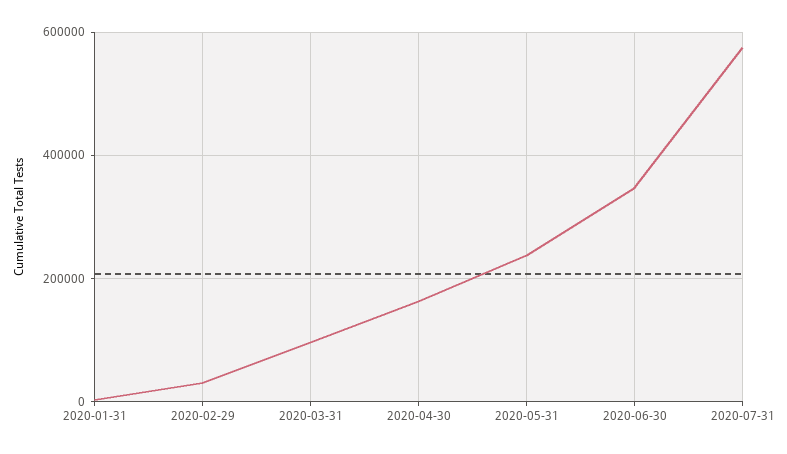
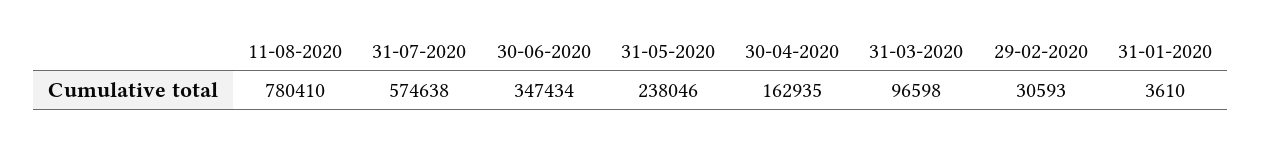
11-08-2020: none -> 780410

